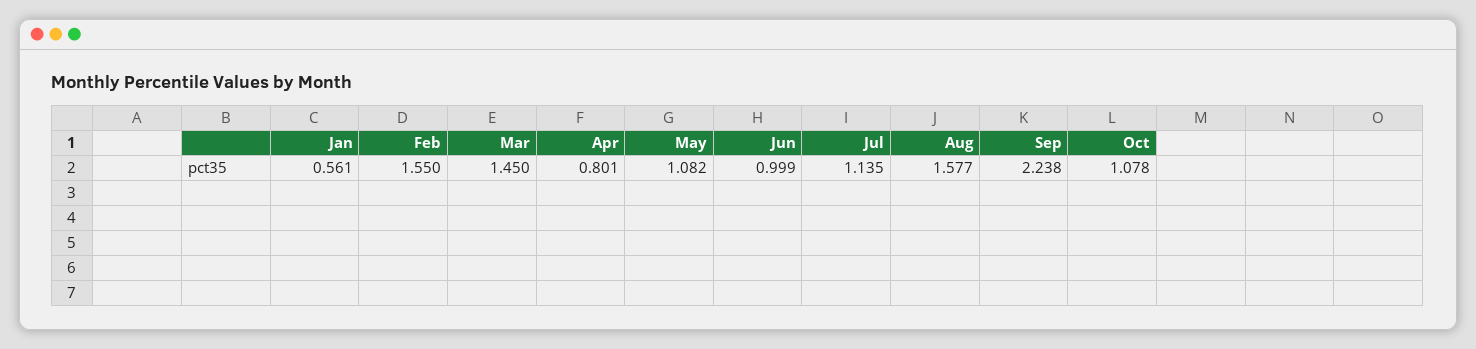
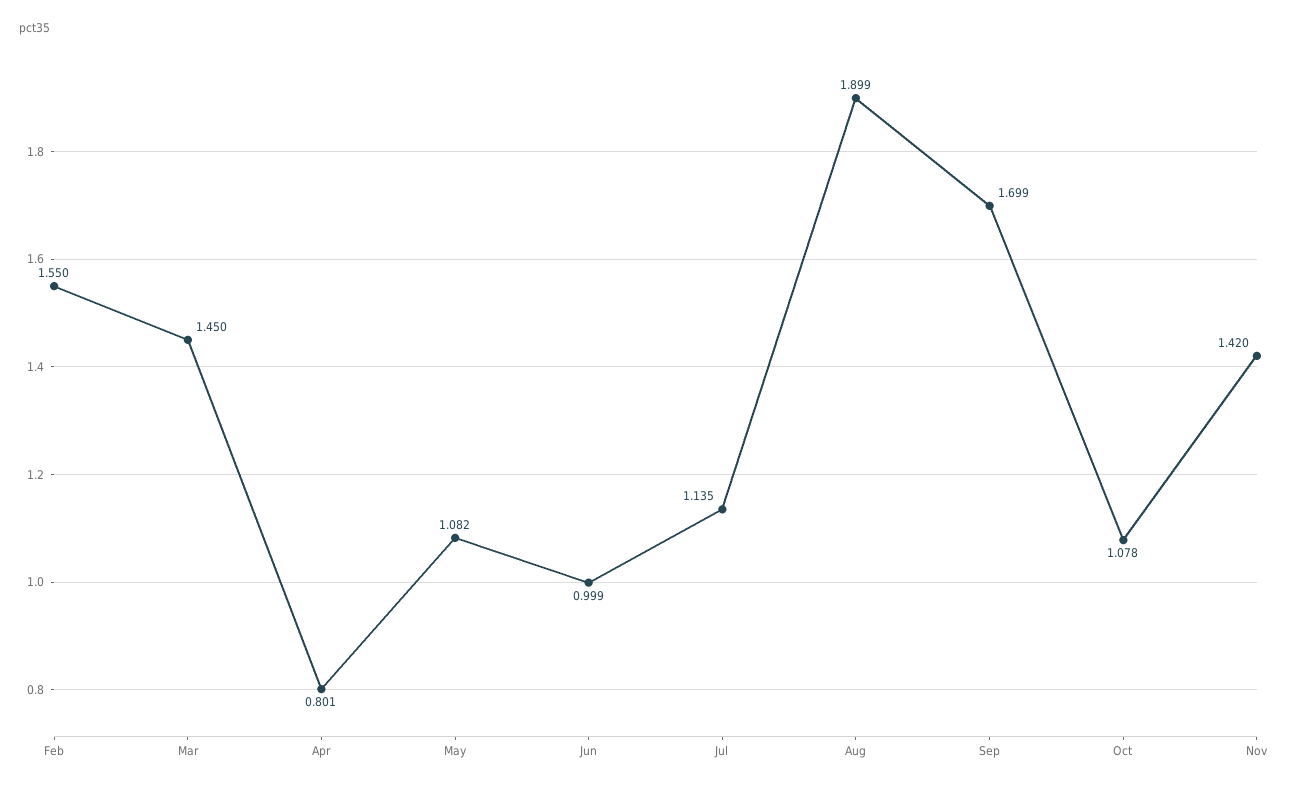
Jan: 0.561 -> none
Aug: 1.577 -> 1.899
Sep: 2.238 -> 1.699
Nov: none -> 1.42

